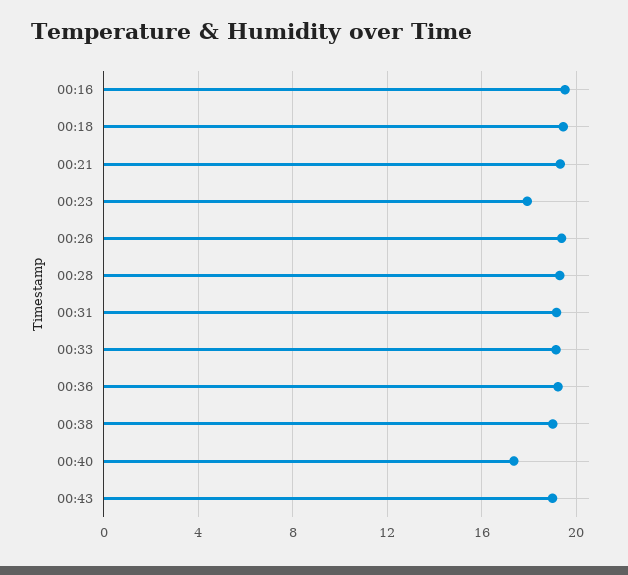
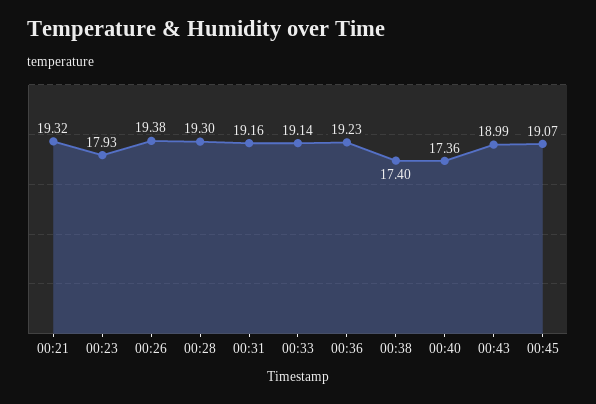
00:16: 19.5 -> none
00:18: 19.5 -> none
00:38: 19 -> 17.4
00:45: none -> 19.07

